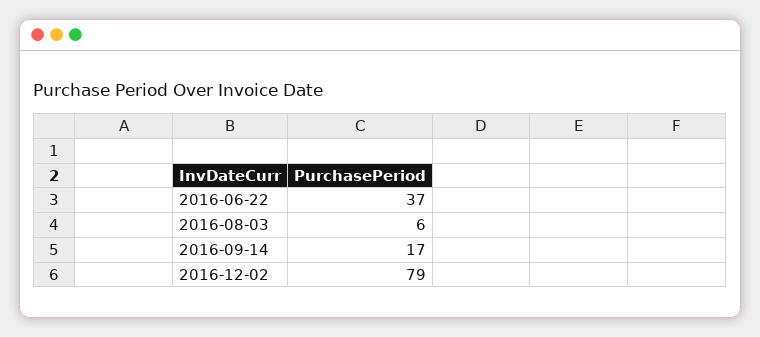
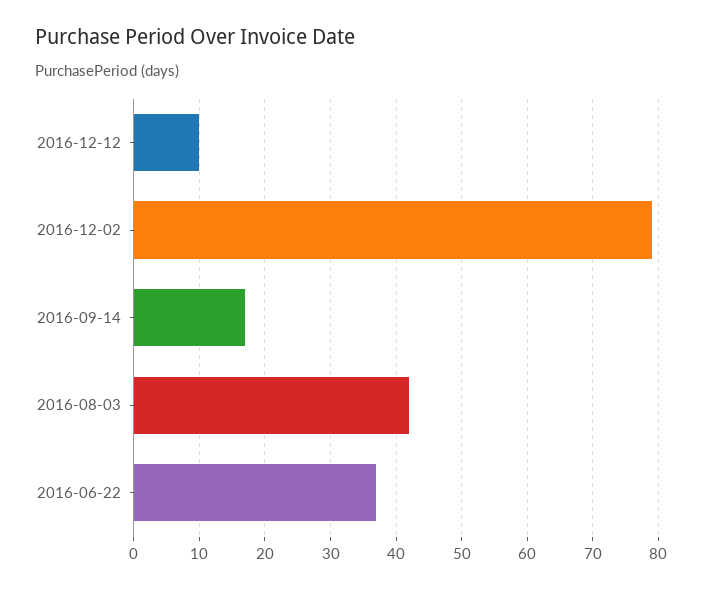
2016-08-03: 6 -> 42
2016-12-12: none -> 10

